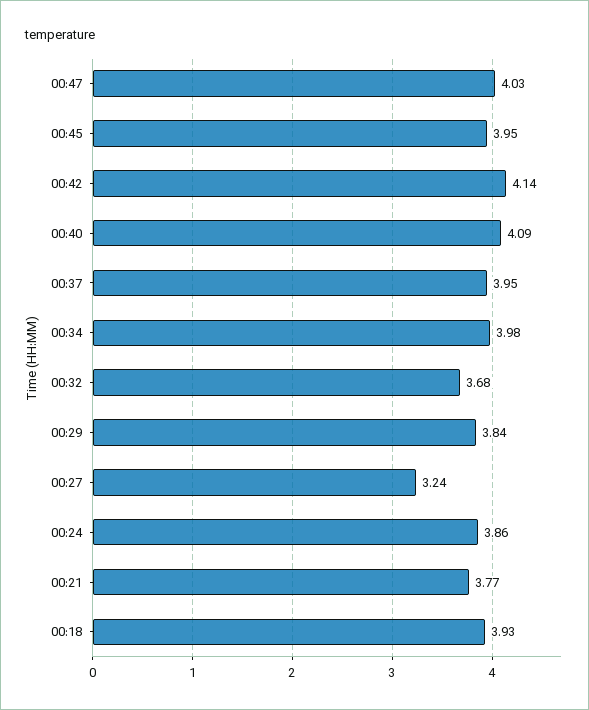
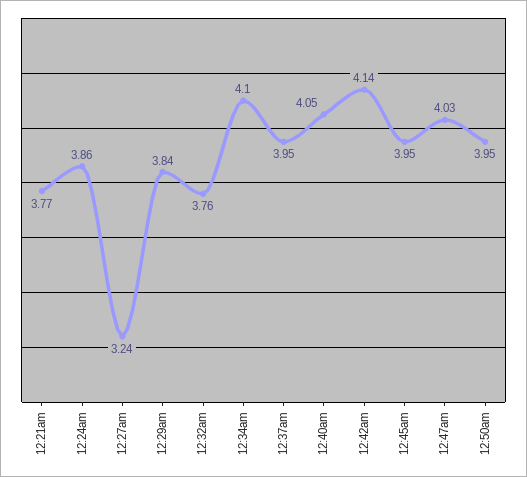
00:40: 4.09 -> 4.05
00:34: 3.98 -> 4.1
00:32: 3.68 -> 3.76
00:18: 3.93 -> none
12:50am: none -> 3.95

